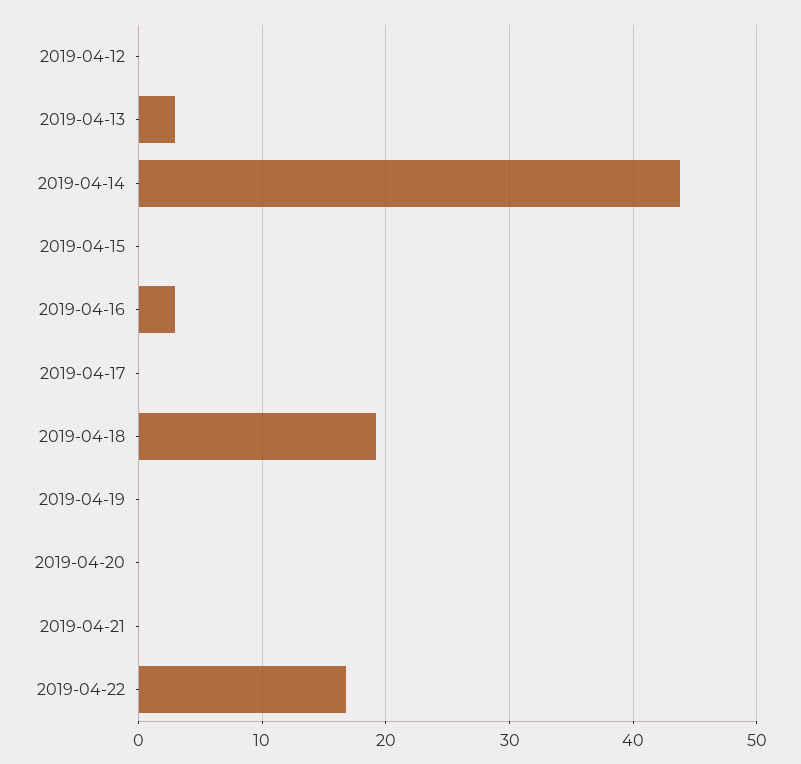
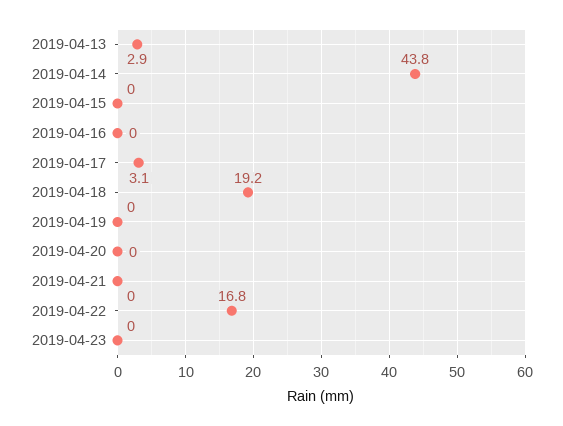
2019-04-12: 0 -> none
2019-04-16: 3 -> 0
2019-04-17: 0 -> 3.1
2019-04-23: none -> 0

